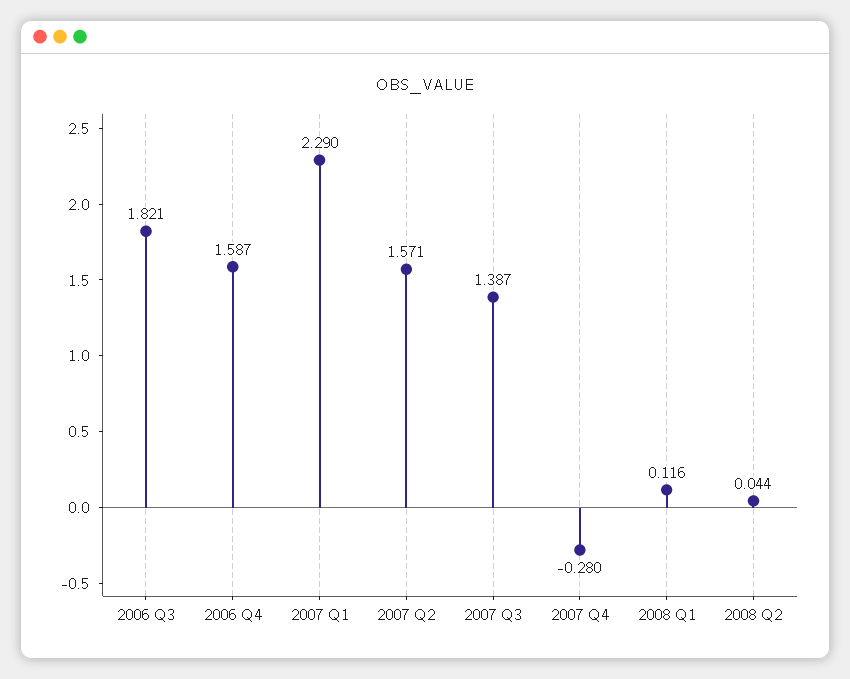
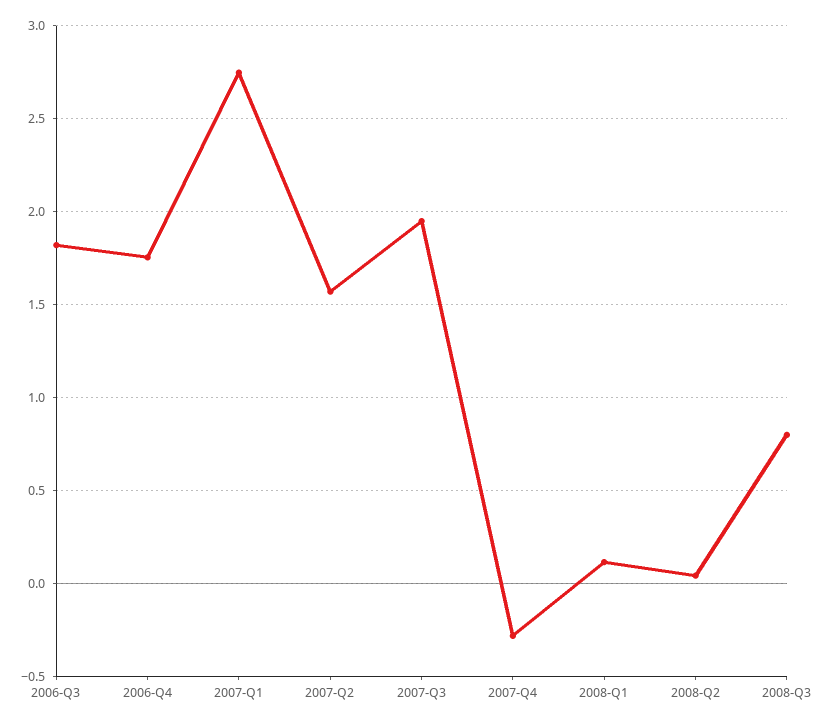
2006 Q4: 1.587 -> 1.75
2007 Q1: 2.29 -> 2.75
2007 Q3: 1.387 -> 1.95
2008-Q3: none -> 0.8

